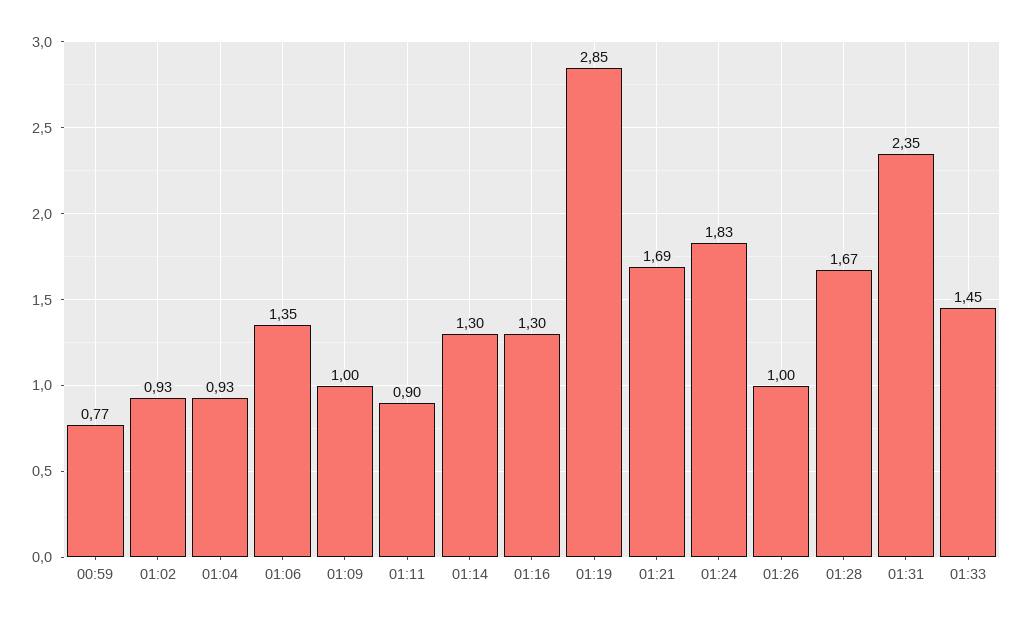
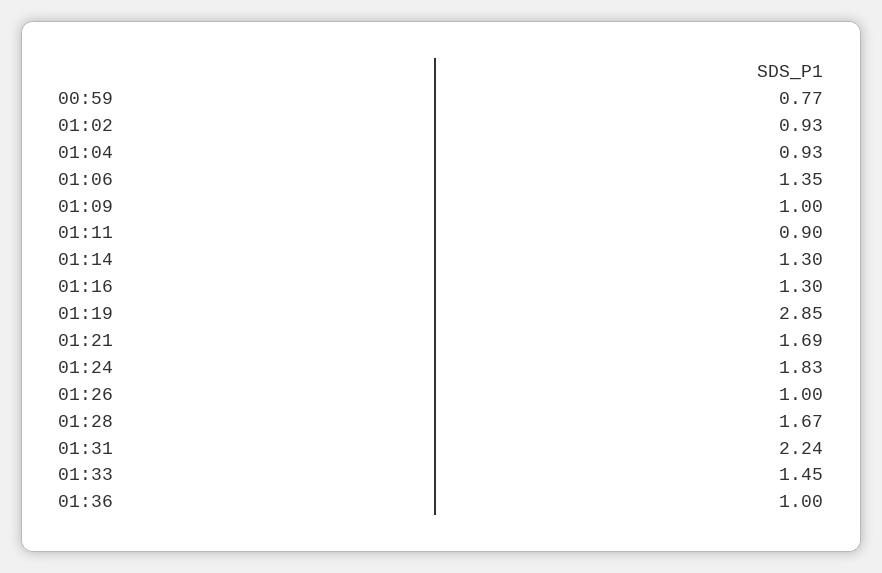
01:31: 2.35 -> 2.24
01:36: none -> 1

